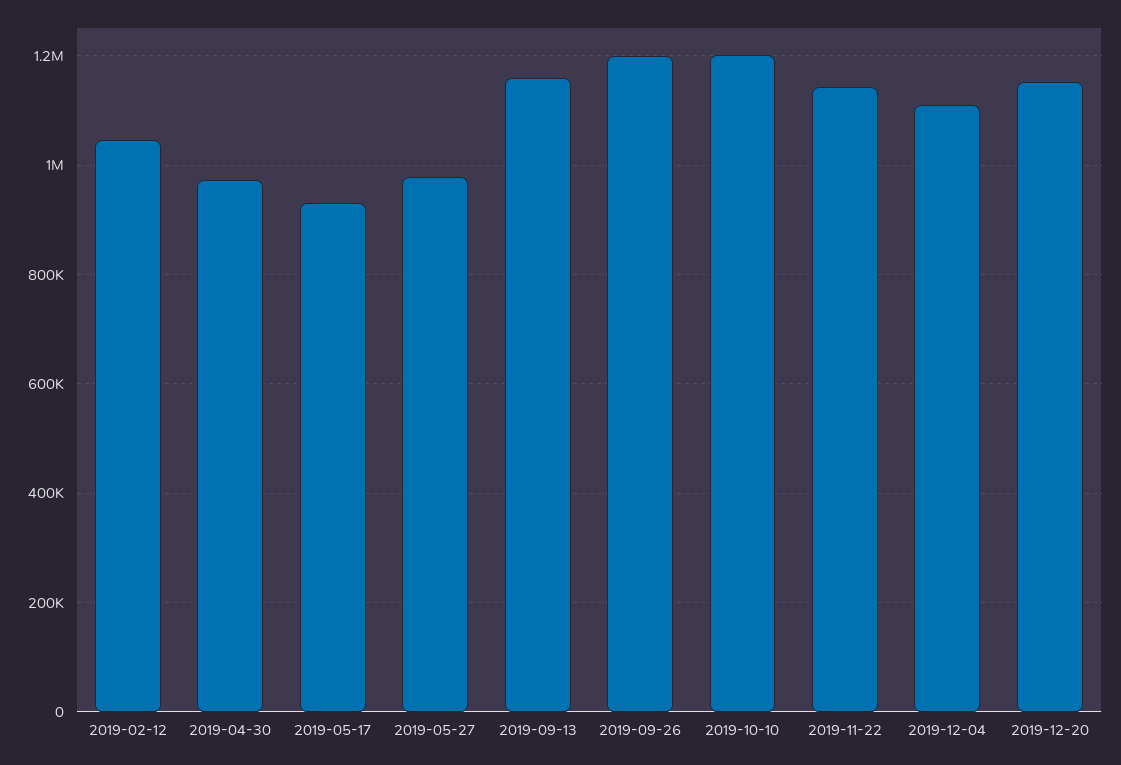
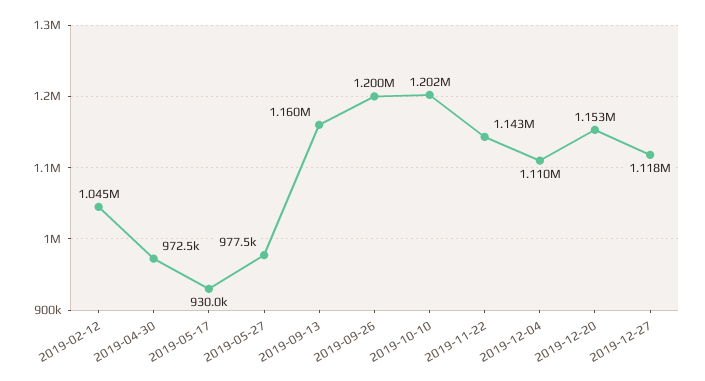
2019-12-27: none -> 1118000

